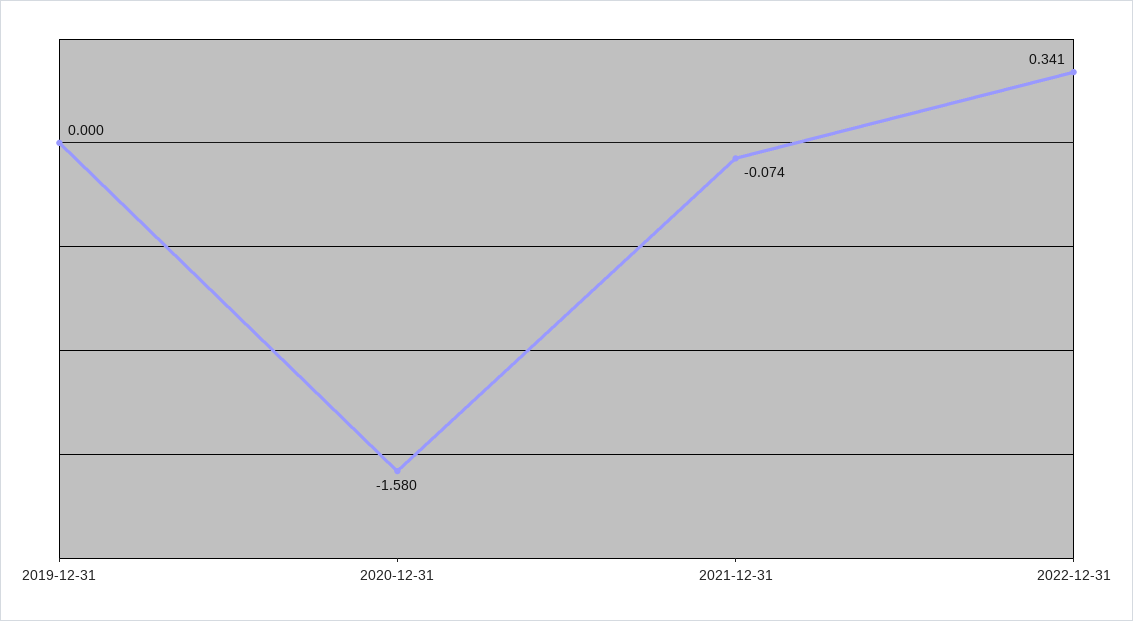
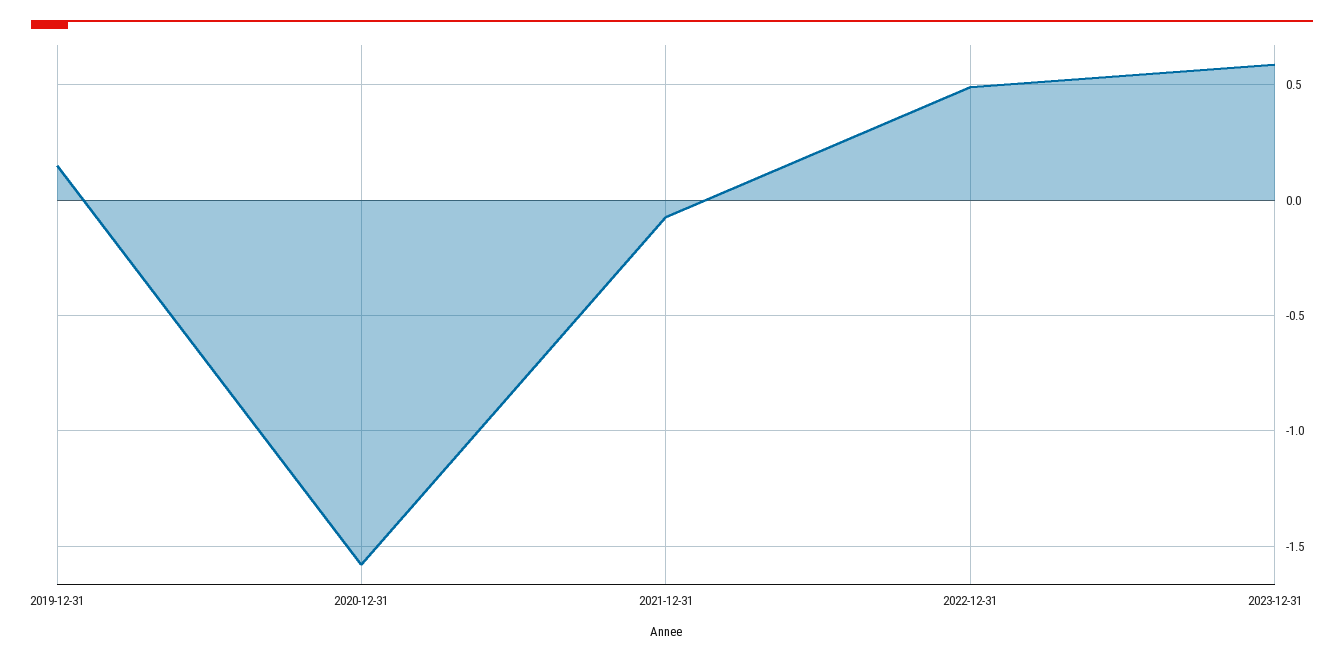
2019-12-31: 0 -> 0.15
2022-12-31: 0.341 -> 0.5
2023-12-31: none -> 0.6

